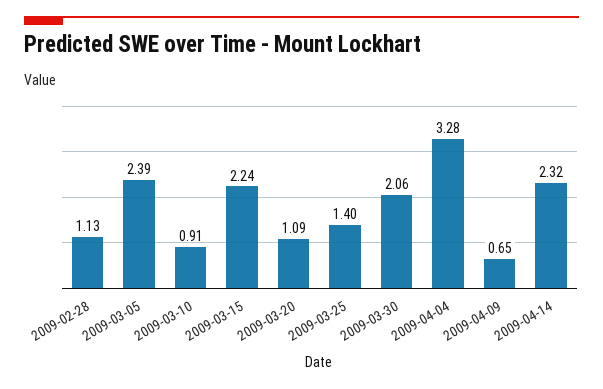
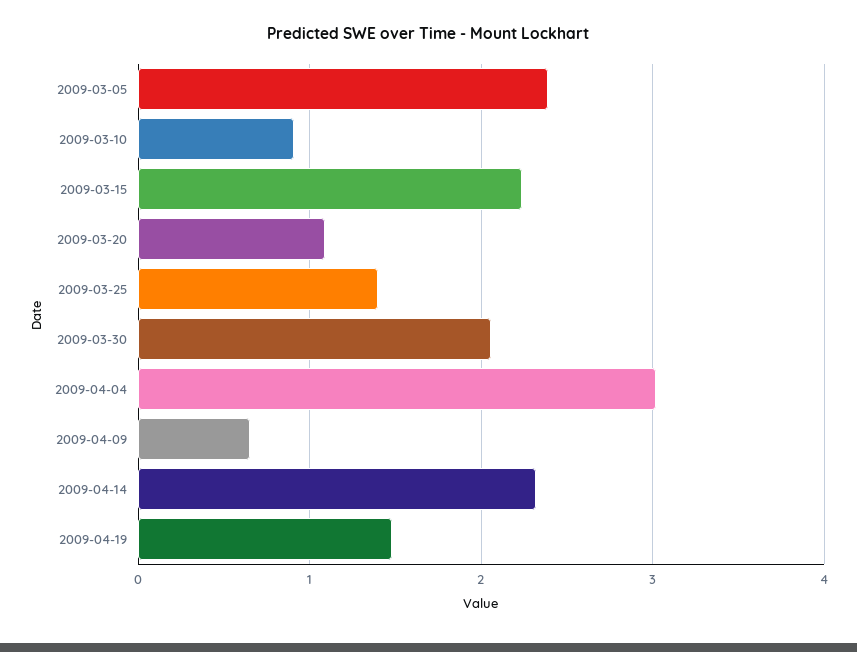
2009-02-28: 1.13 -> none
2009-04-04: 3.28 -> 3
2009-04-19: none -> 1.5

